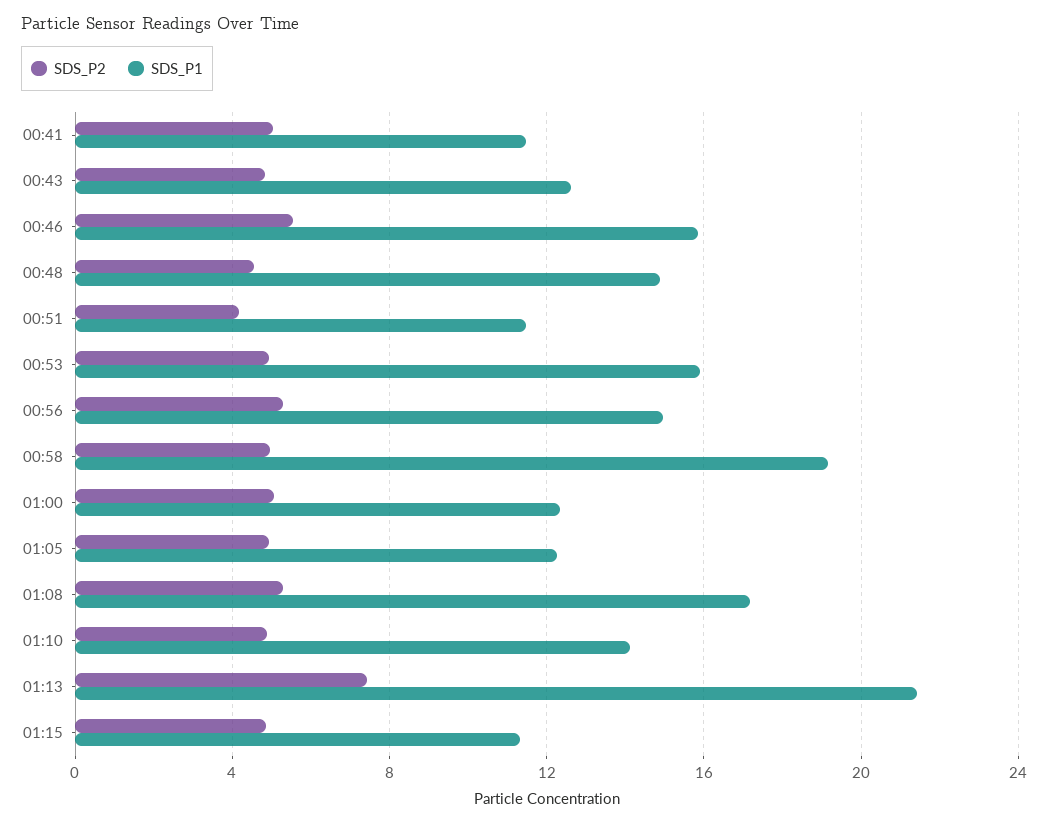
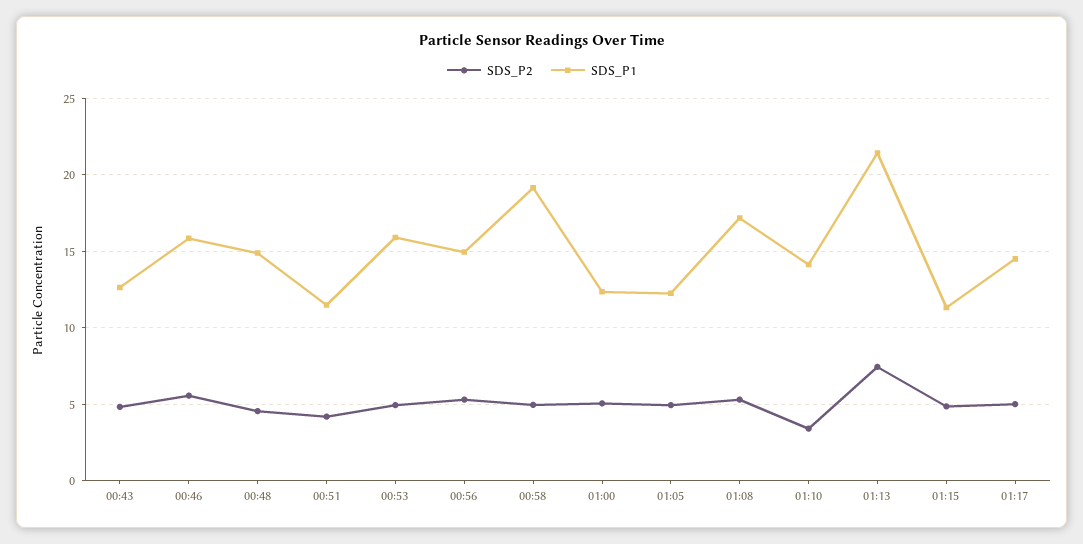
SDS_P2, 00:41: 5 -> none
SDS_P1, 00:41: 11.5 -> none
SDS_P2, 01:10: 5 -> 3.5
SDS_P2, 01:17: none -> 5
SDS_P1, 01:17: none -> 14.5

